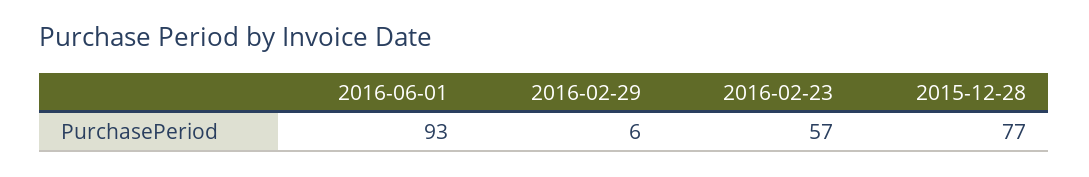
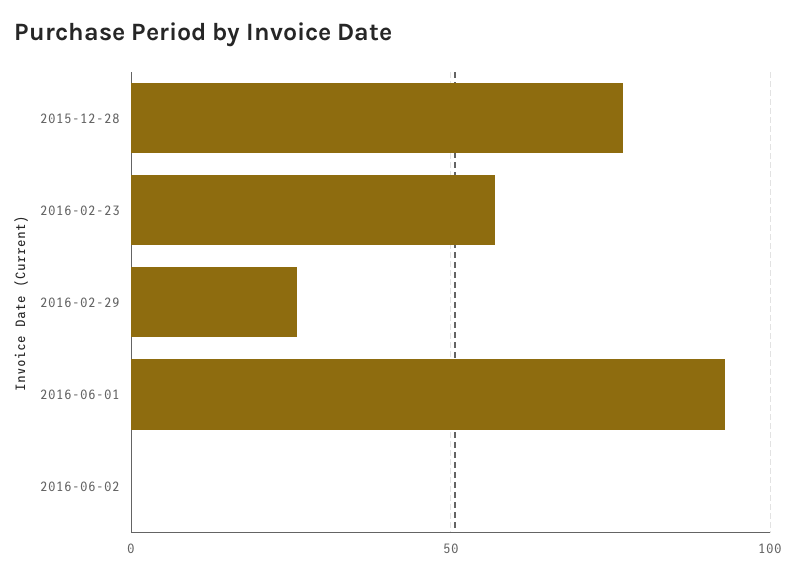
2016-02-29: 6 -> 25
2016-06-02: none -> 0

